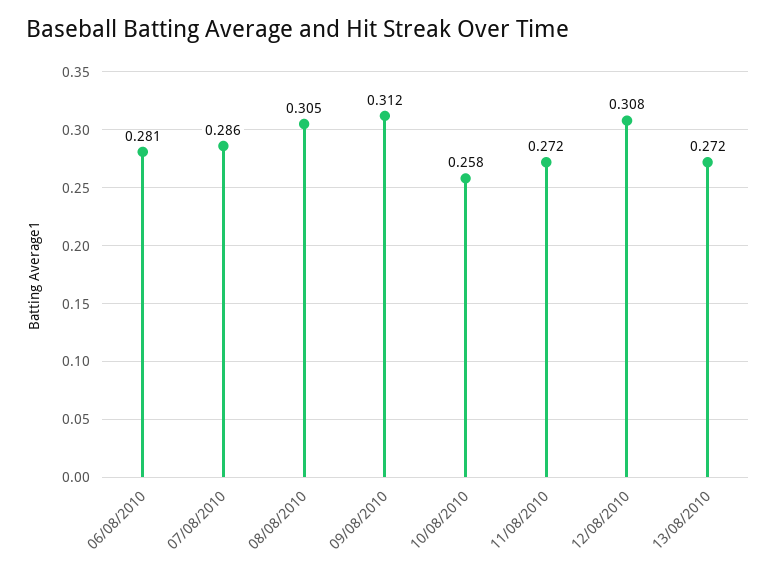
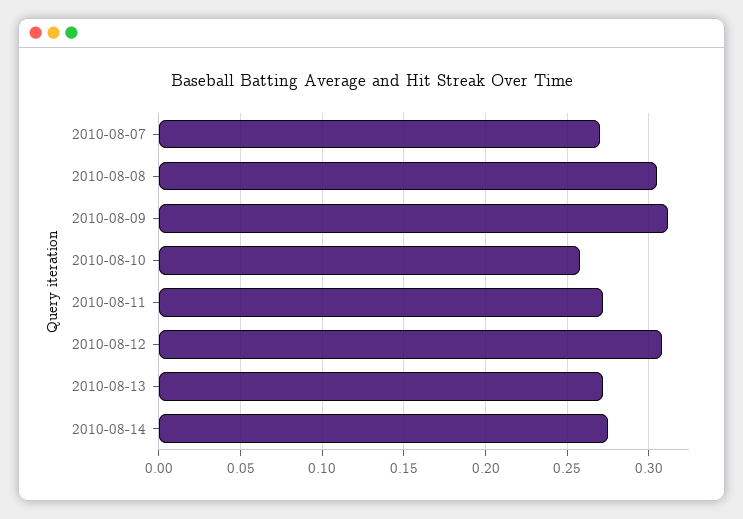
06/08/2010: 0.281 -> none
07/08/2010: 0.286 -> 0.27
2010-08-14: none -> 0.275

